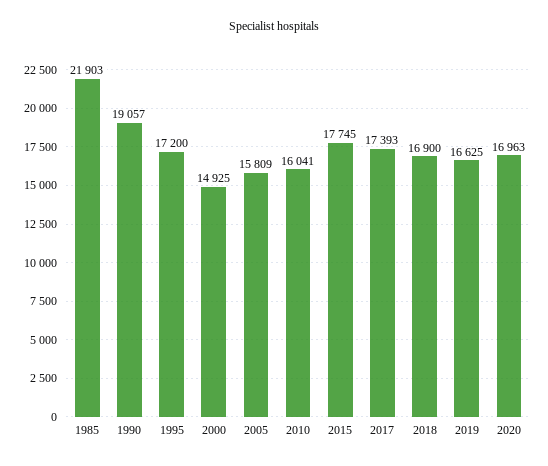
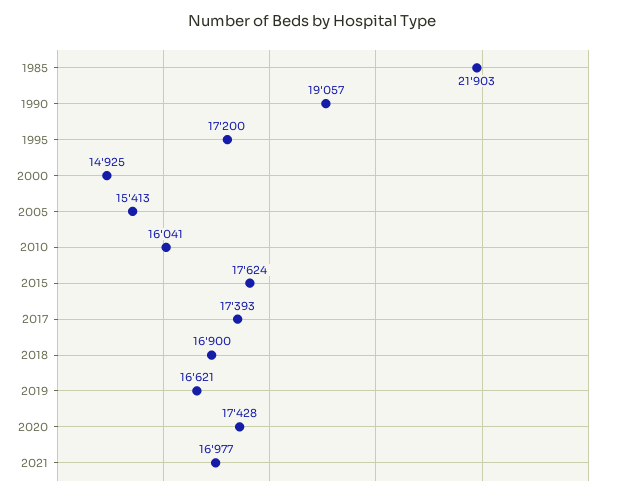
2005: 15809 -> 15413
2015: 17745 -> 17624
2019: 16625 -> 16621
2020: 16963 -> 17428
2021: none -> 16977

